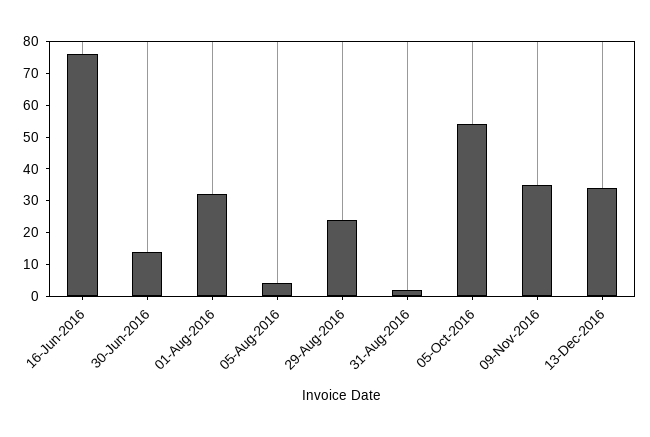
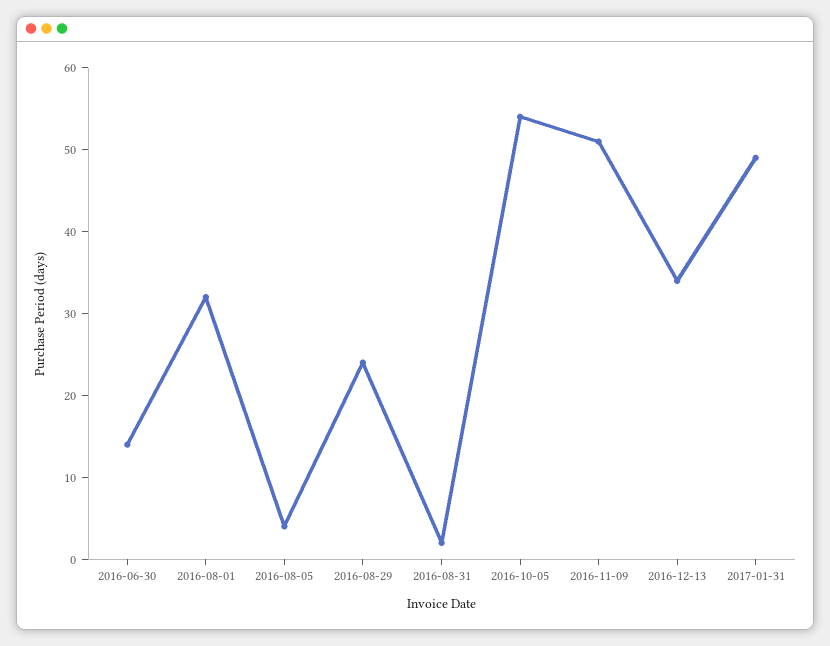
16-Jun-2016: 75 -> none
09-Nov-2016: 35 -> 51
2017-01-31: none -> 49

